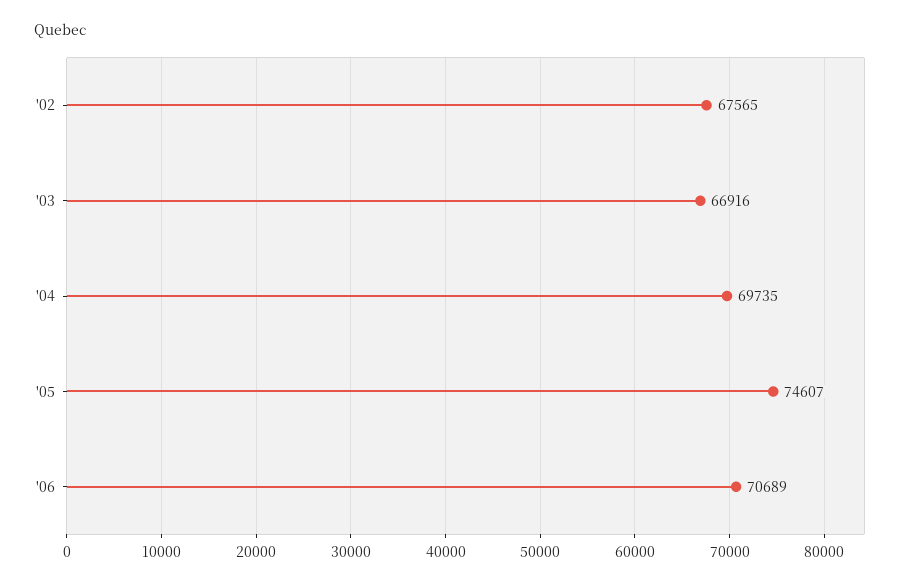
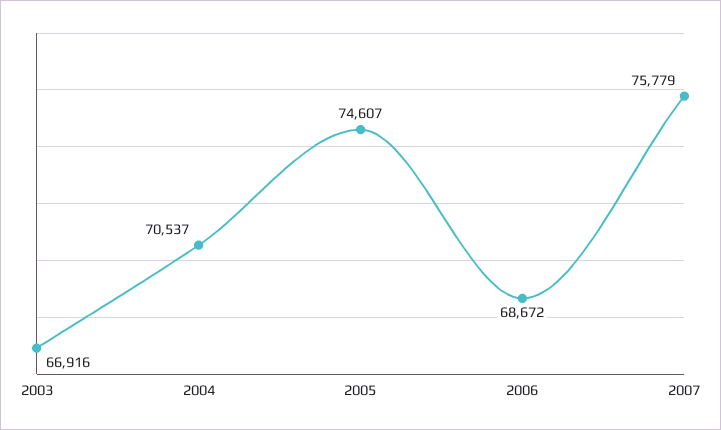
'02: 67565 -> none
'04: 69735 -> 70537
'06: 70689 -> 68672
2007: none -> 75779

